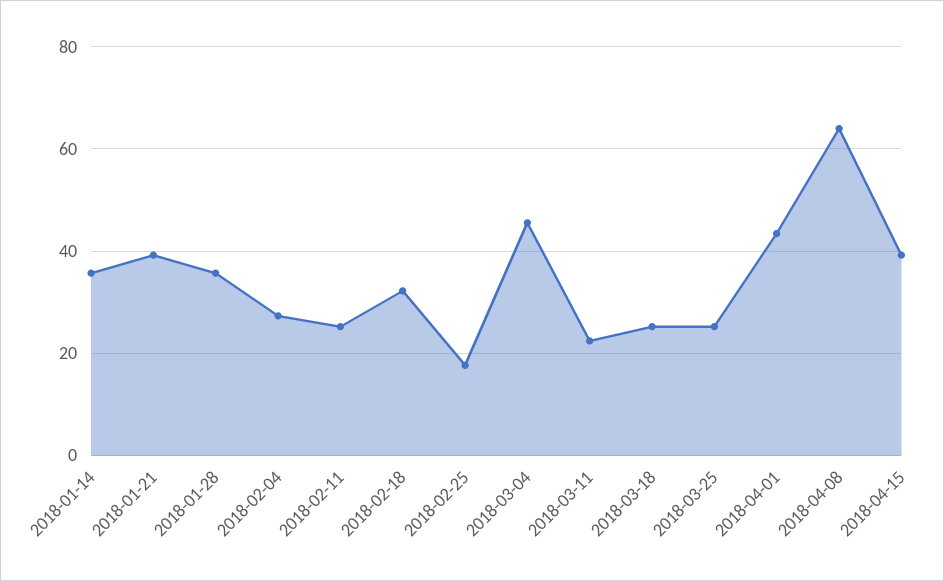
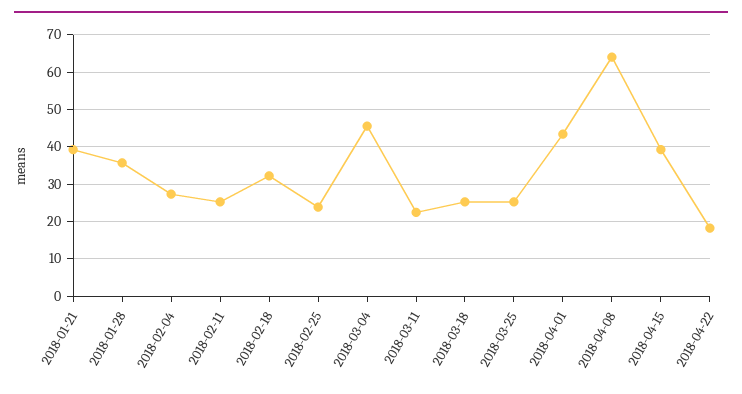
2018-01-14: 36 -> none
2018-02-25: 18 -> 24
2018-04-22: none -> 18

